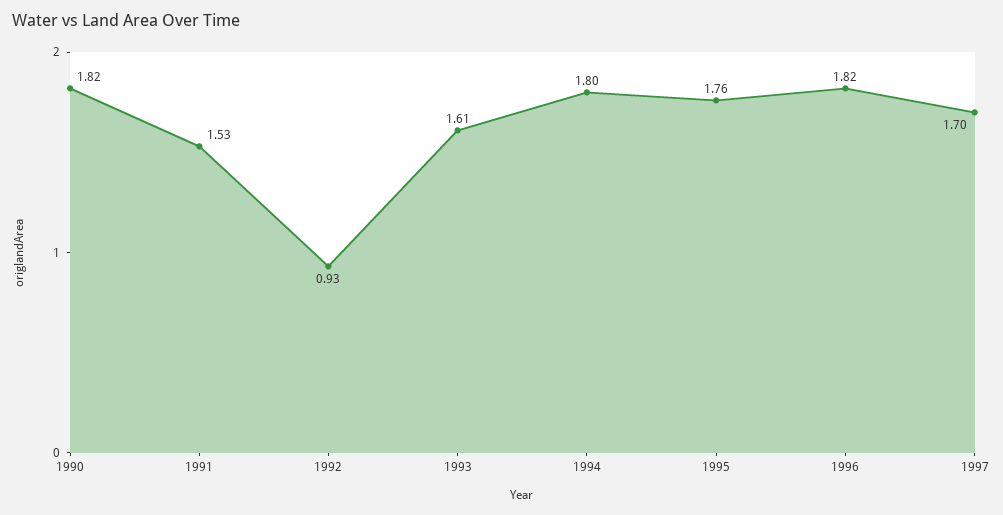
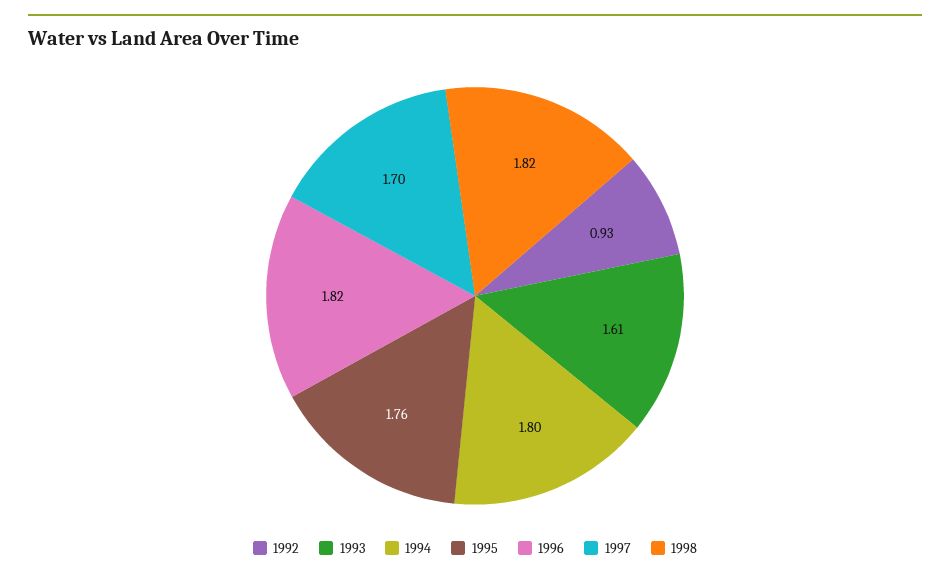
1990: 1.82 -> none
1991: 1.53 -> none
1998: none -> 1.82

